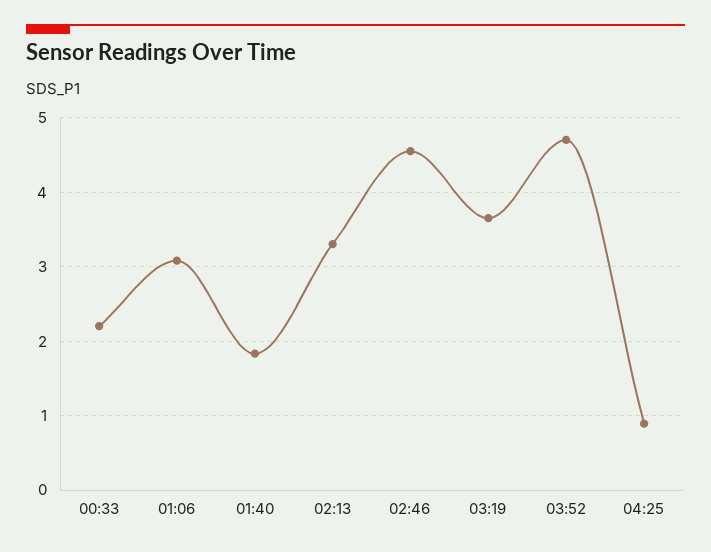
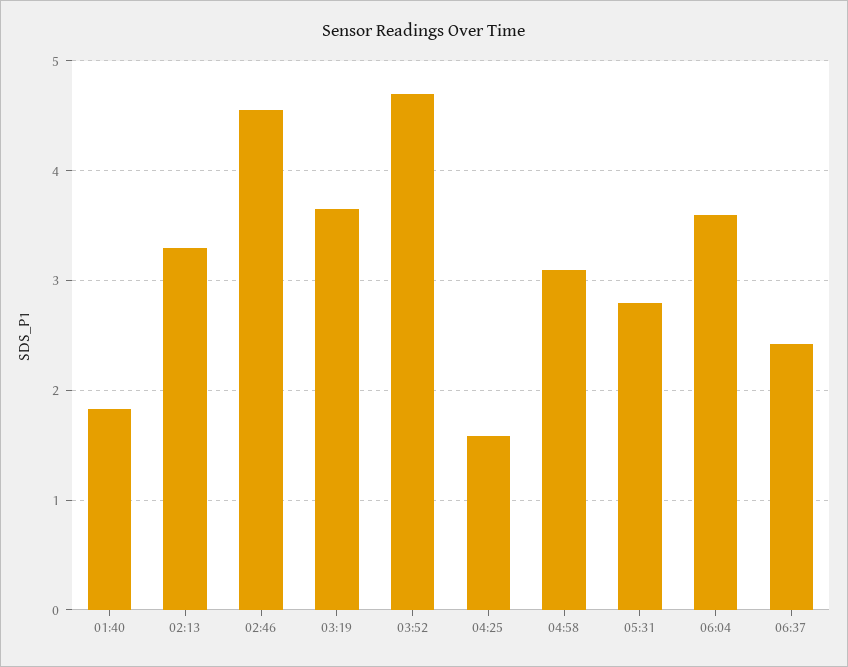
00:33: 2.2 -> none
01:06: 3.1 -> none
04:25: 0.9 -> 1.6
04:58: none -> 3.1
05:31: none -> 2.8
06:04: none -> 3.6
06:37: none -> 2.4

